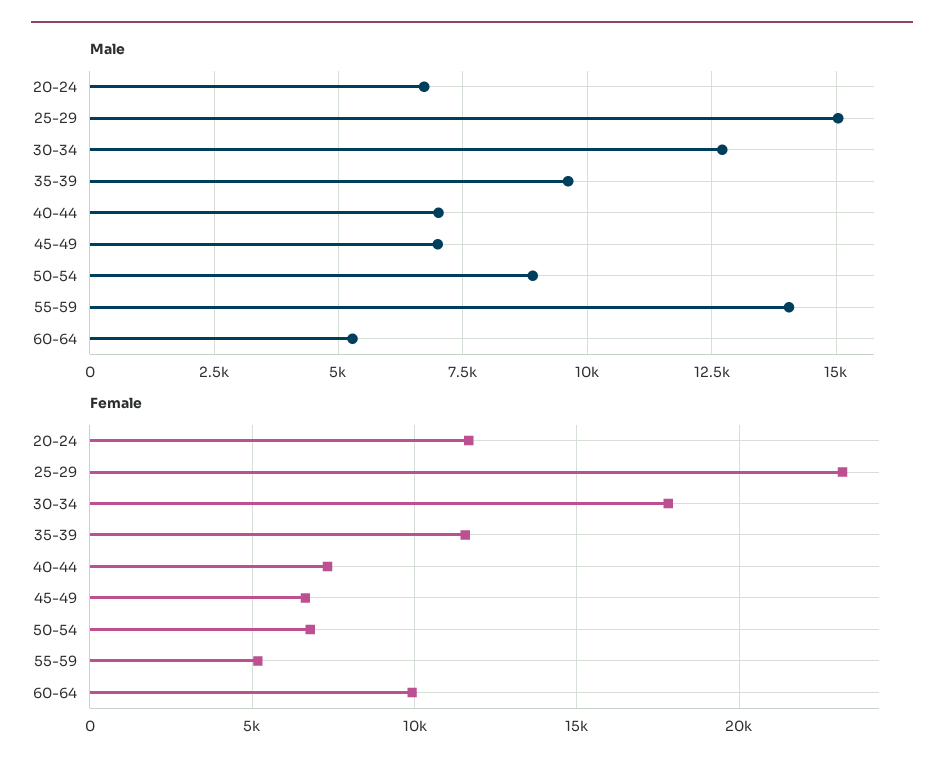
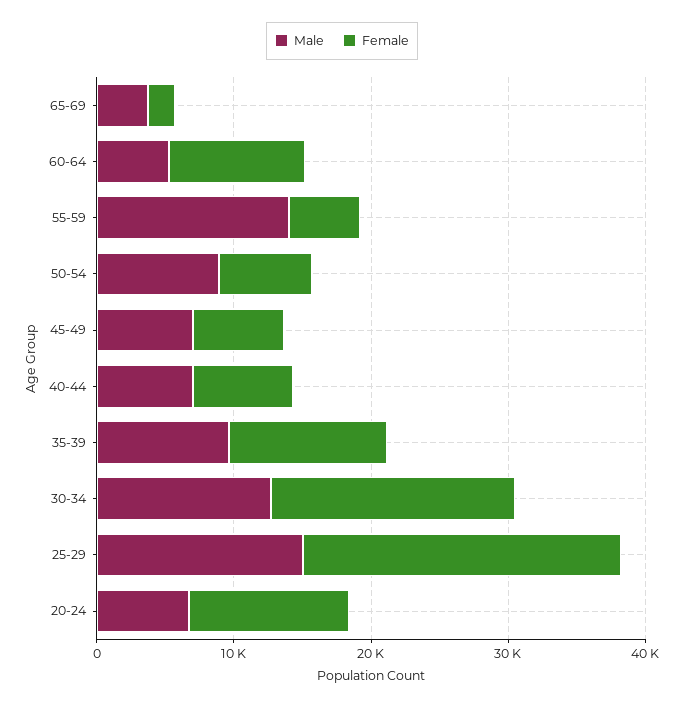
Male, 65-69: none -> 4000
Female, 65-69: none -> 2000

